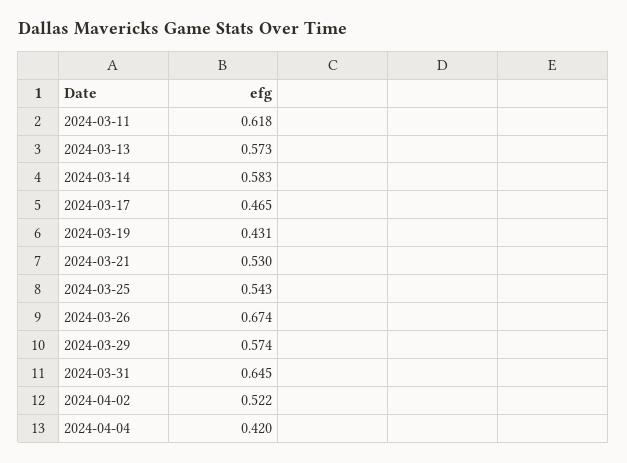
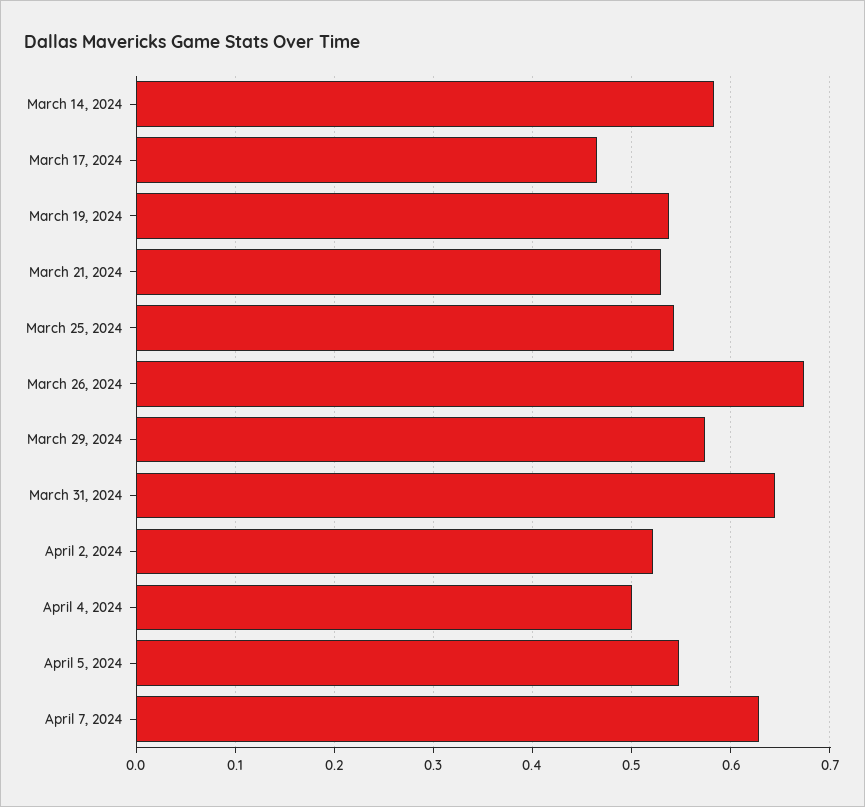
2024-03-11: 0.618 -> none
2024-03-13: 0.573 -> none
2024-03-19: 0.431 -> 0.54
2024-04-04: 0.42 -> 0.5
April 5, 2024: none -> 0.55
April 7, 2024: none -> 0.63

